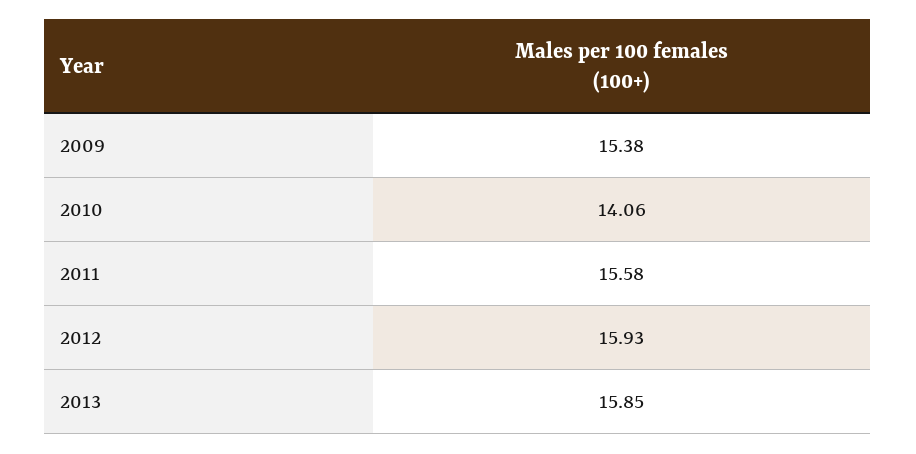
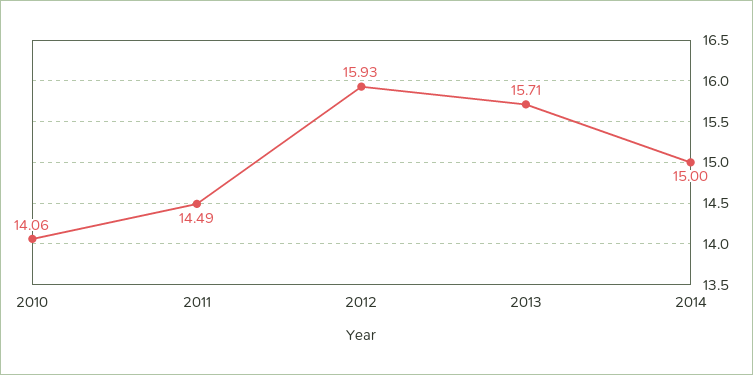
2009: 15.38 -> none
2011: 15.58 -> 14.49
2013: 15.85 -> 15.71
2014: none -> 15

